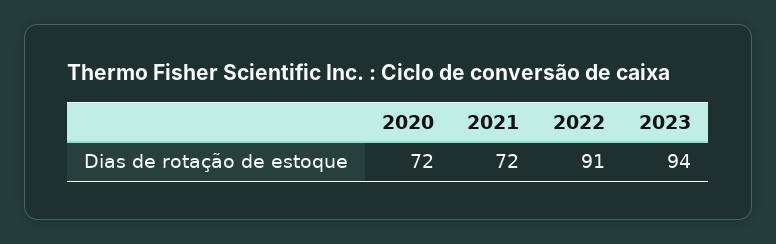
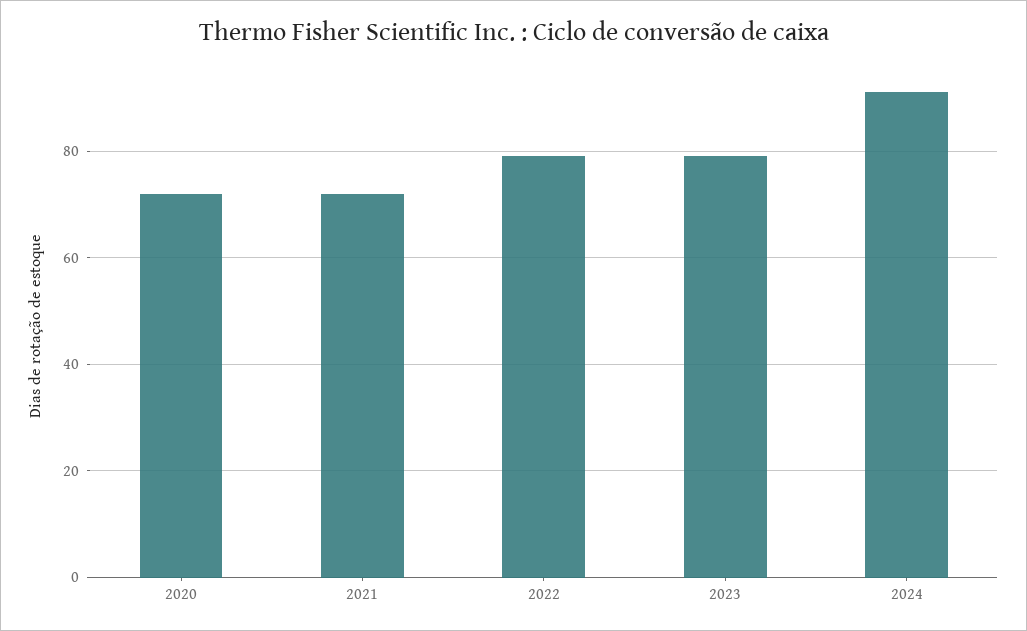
2022: 91 -> 80
2023: 94 -> 80
2024: none -> 90

